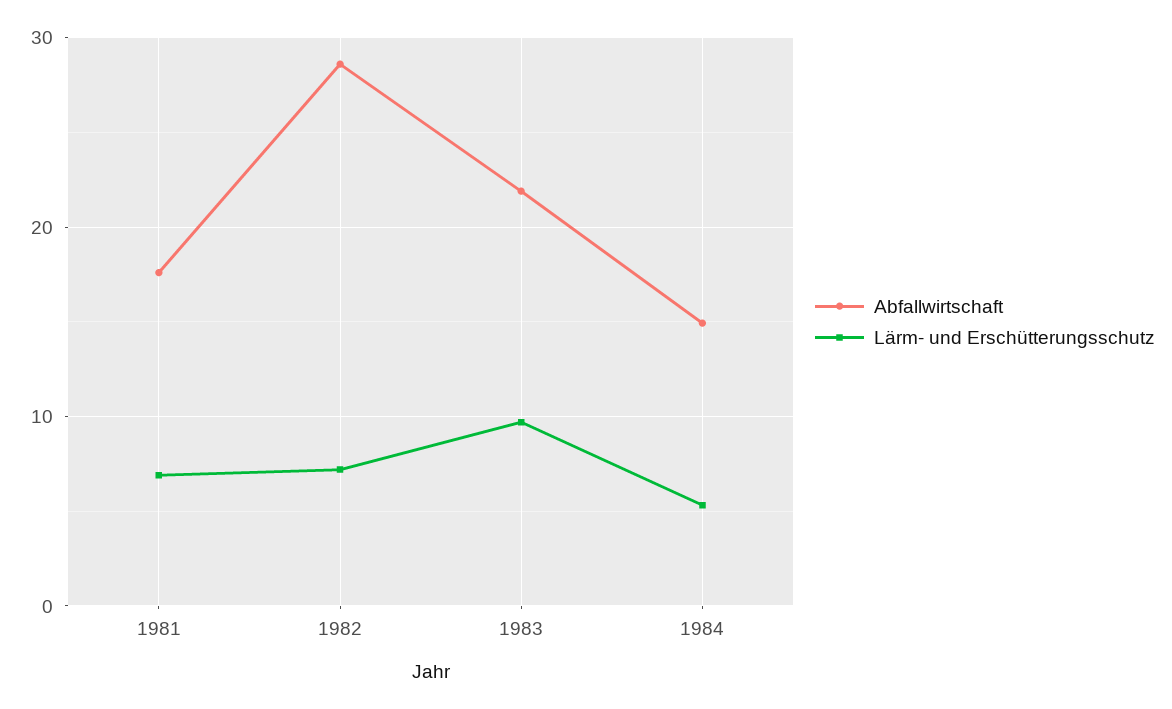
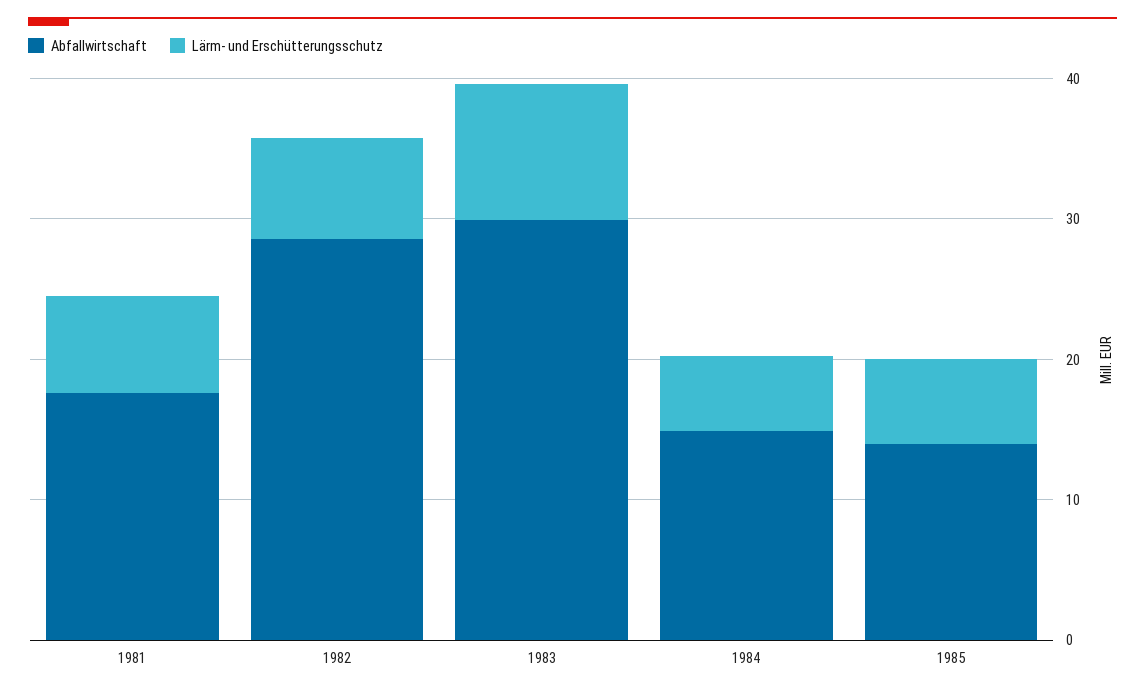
Abfallwirtschaft, 1983: 22 -> 30
Abfallwirtschaft, 1985: none -> 14
Lärm- und Erschütterungsschutz, 1985: none -> 6

